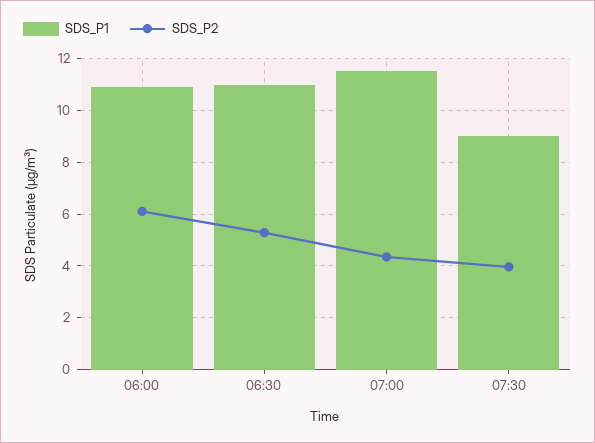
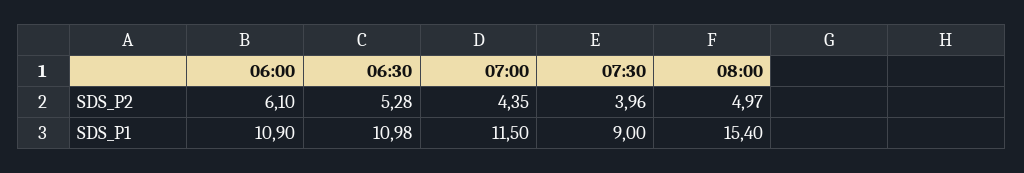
SDS_P2, 08:00: none -> 4.97
SDS_P1, 08:00: none -> 15.4

